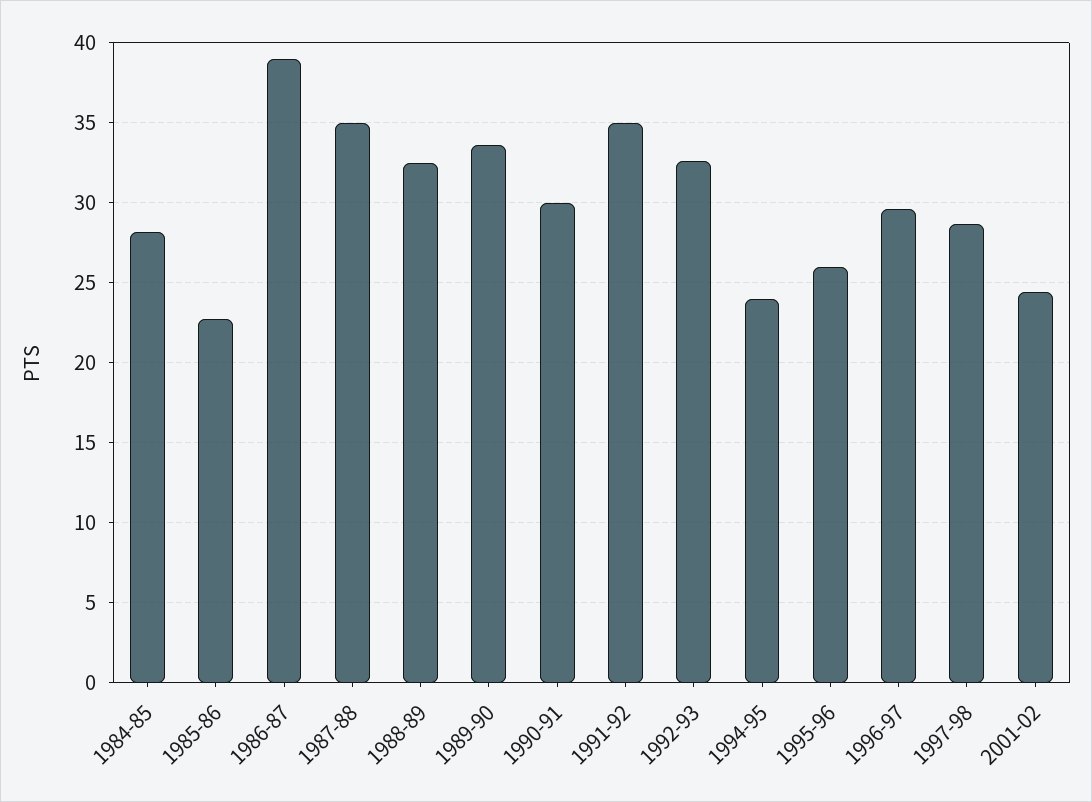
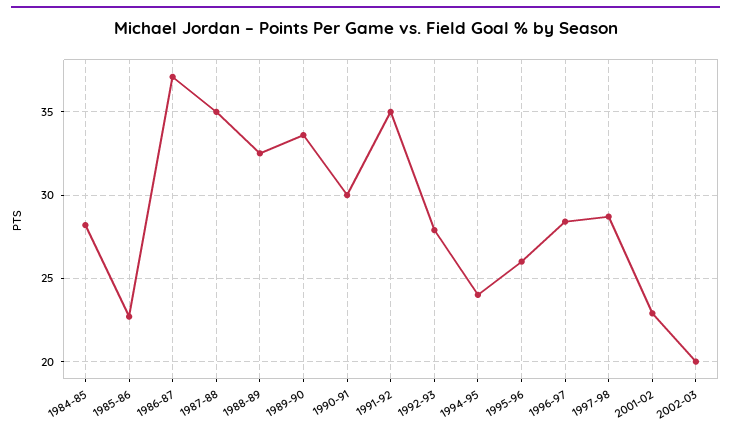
1986-87: 39 -> 37
1992-93: 32.5 -> 28
1996-97: 29.5 -> 28.5
2001-02: 24.5 -> 23
2002-03: none -> 20

